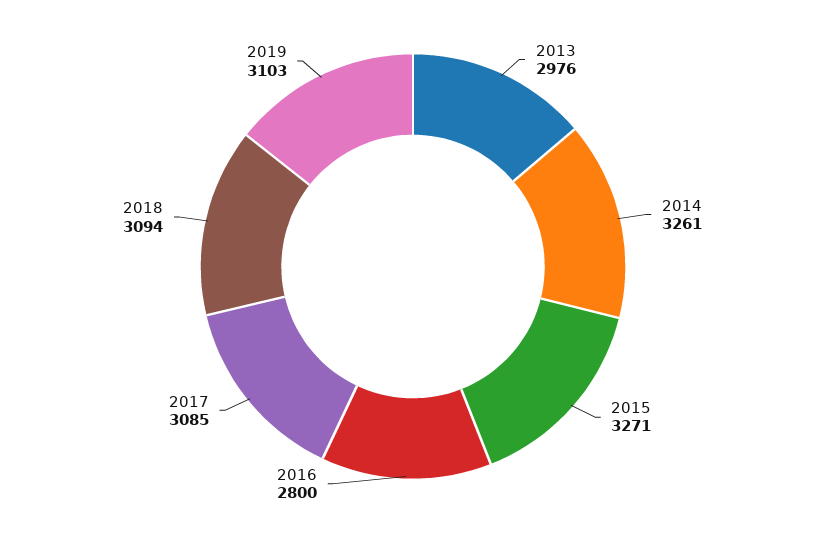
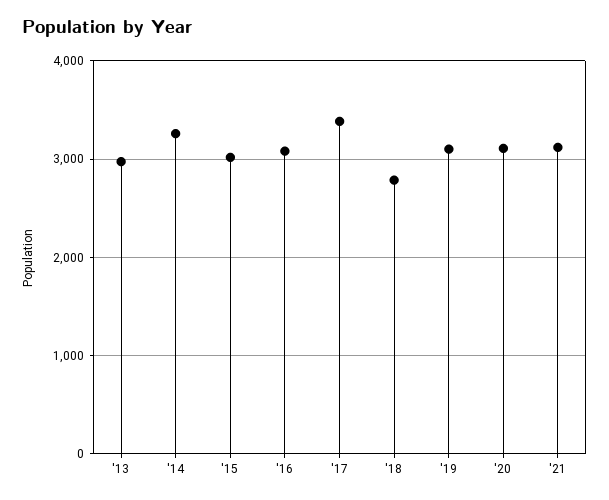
2015: 3271 -> 3000
2016: 2800 -> 3100
2017: 3085 -> 3400
2018: 3094 -> 2800
'20: none -> 3100
'21: none -> 3100

